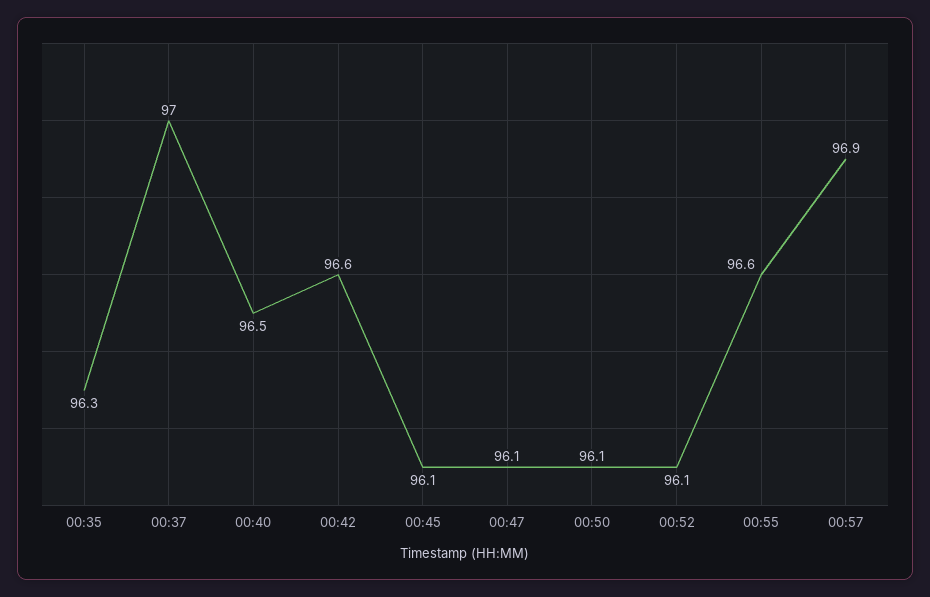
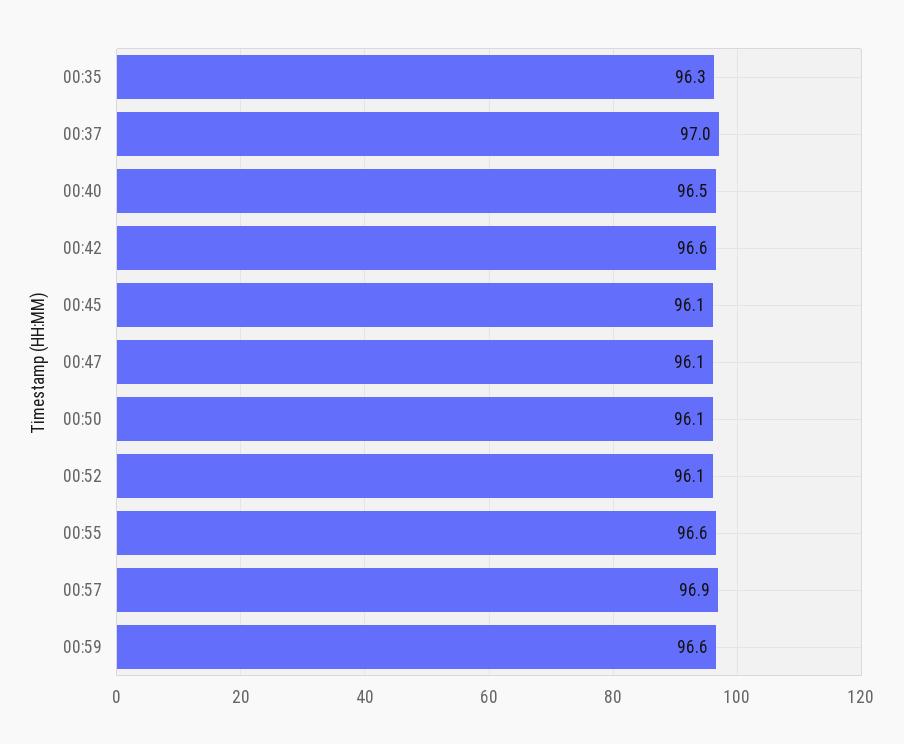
00:59: none -> 96.6

